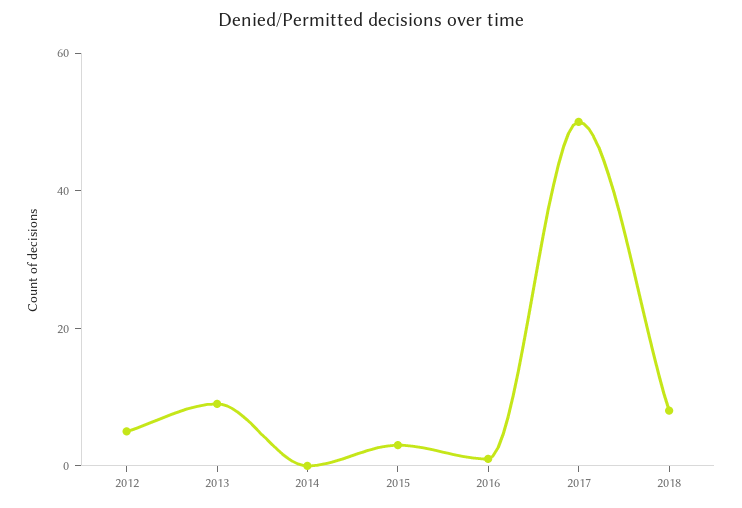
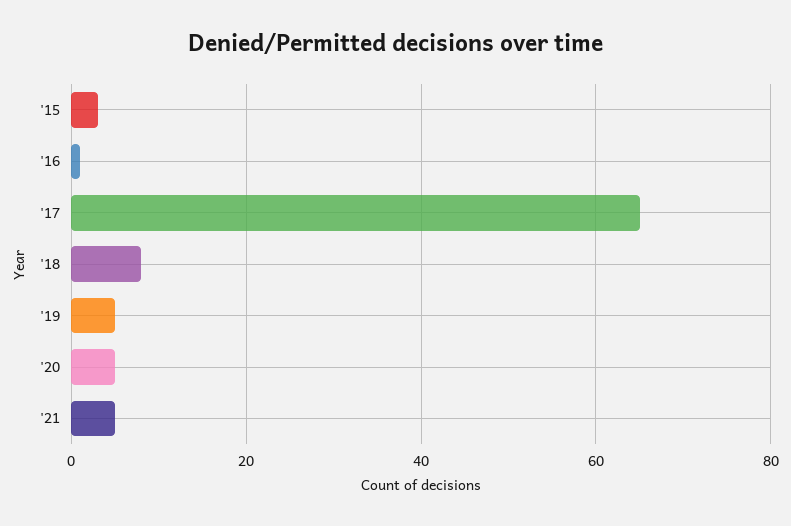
2012: 5 -> none
2013: 10 -> none
2014: 0 -> none
2017: 50 -> 65
'19: none -> 5
'20: none -> 5
'21: none -> 5

